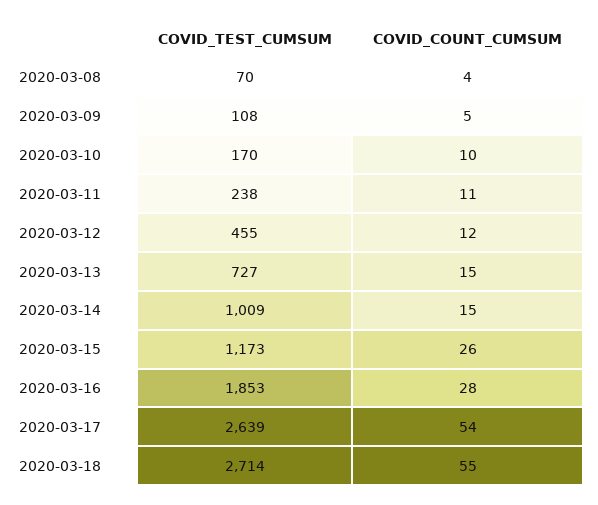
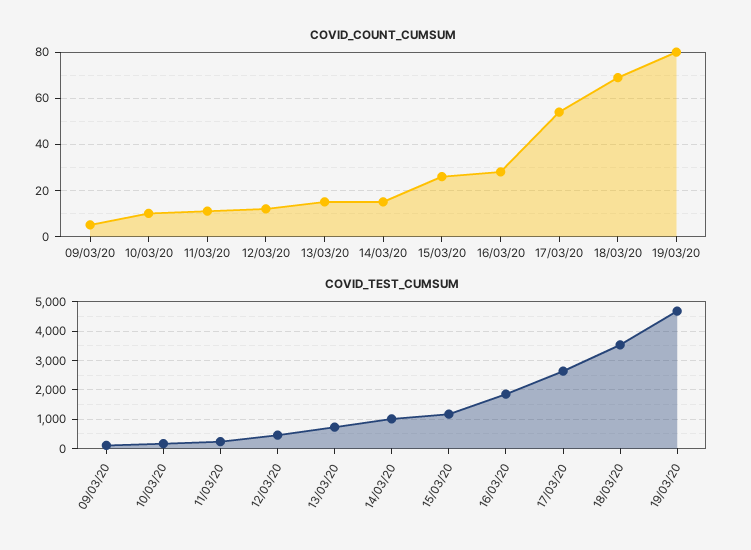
COVID_TEST_CUMSUM, 2020-03-08: 70 -> none
COVID_COUNT_CUMSUM, 2020-03-08: 4 -> none
COVID_TEST_CUMSUM, 2020-03-18: 2714 -> 3500
COVID_COUNT_CUMSUM, 2020-03-18: 55 -> 70
COVID_COUNT_CUMSUM, 19/03/20: none -> 80
COVID_TEST_CUMSUM, 19/03/20: none -> 4750

